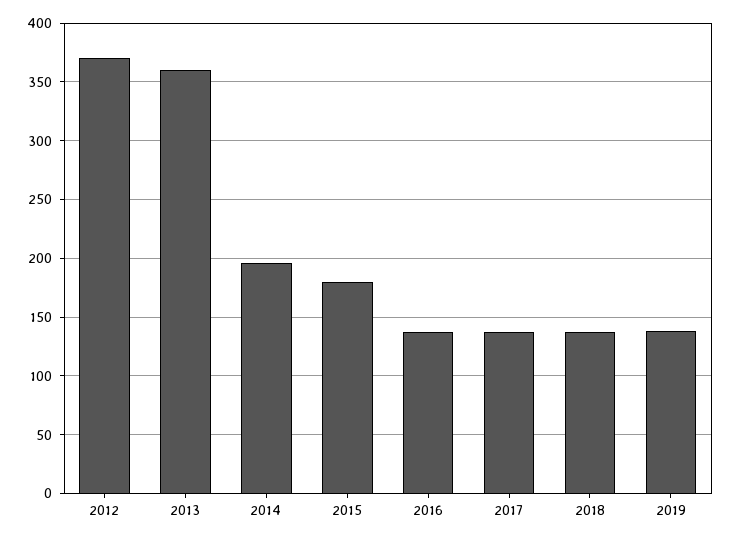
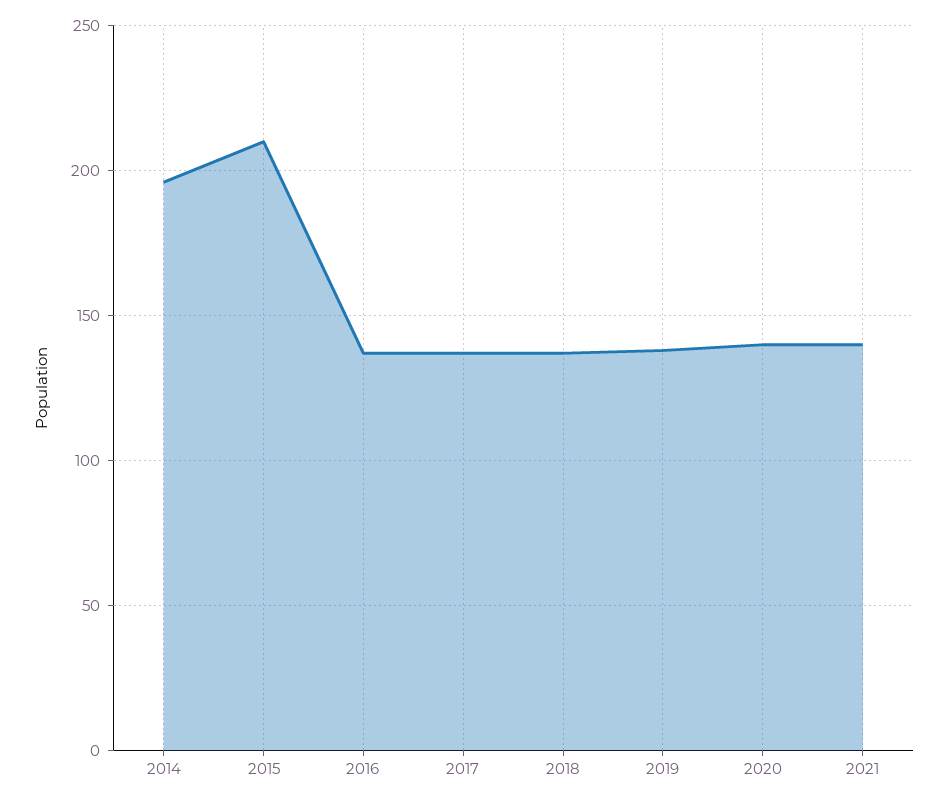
2012: 370 -> none
2013: 360 -> none
2015: 180 -> 210
2020: none -> 140
2021: none -> 140

